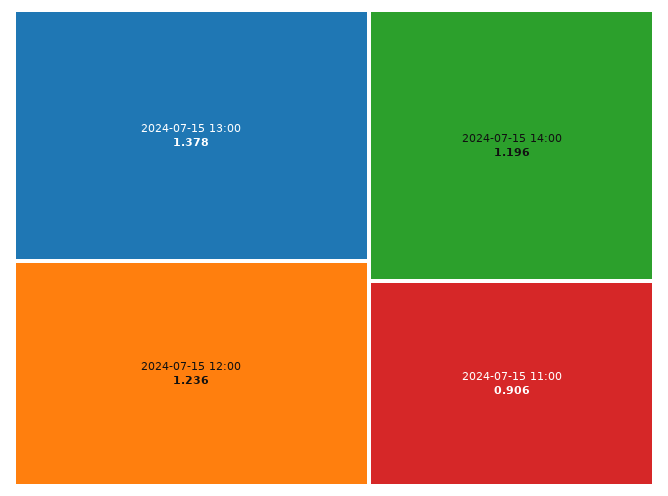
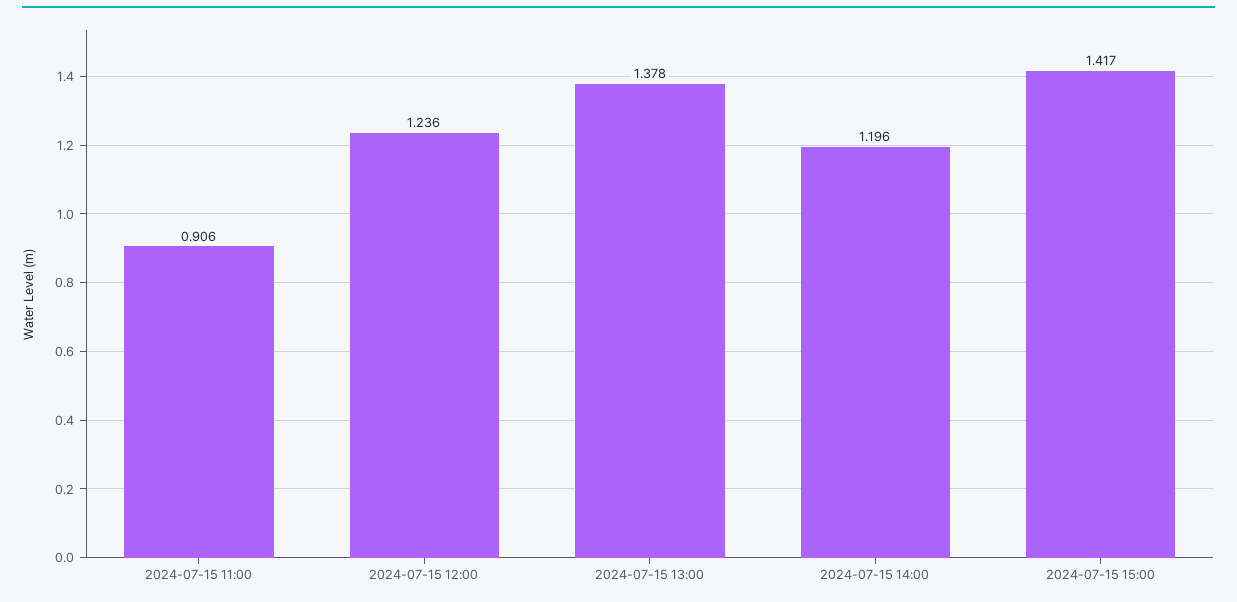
2024-07-15 15:00: none -> 1.417

